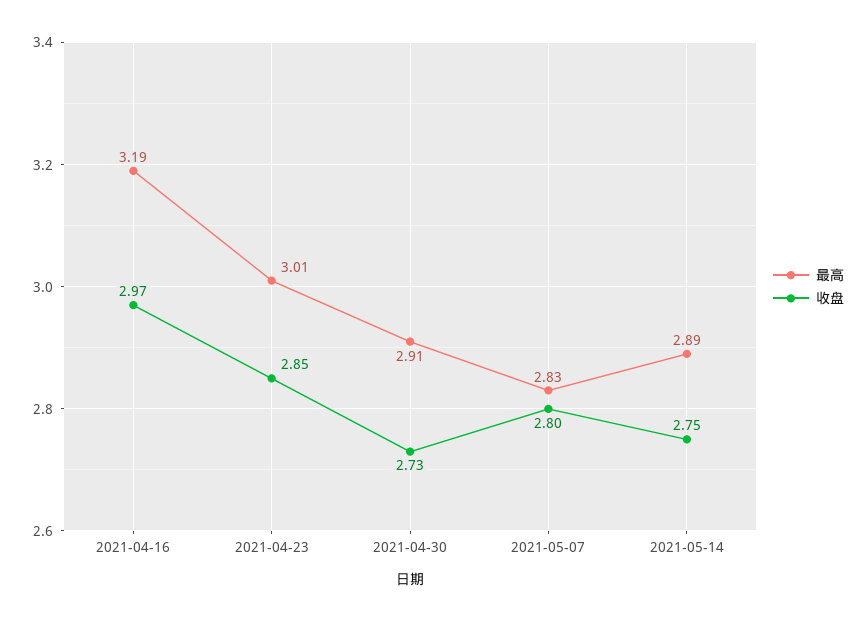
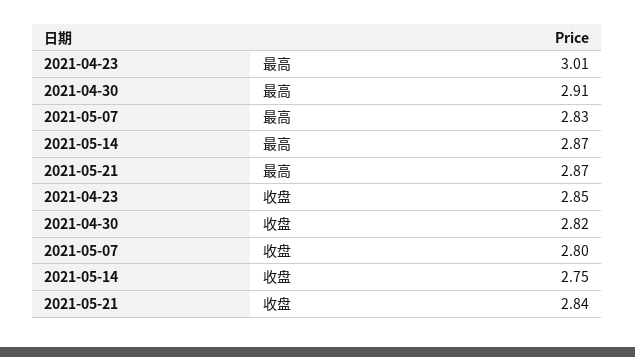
最高, 2021-04-16: 3.19 -> none
收盘, 2021-04-16: 2.97 -> none
收盘, 2021-04-30: 2.73 -> 2.82
最高, 2021-05-14: 2.89 -> 2.87
最高, 2021-05-21: none -> 2.87
收盘, 2021-05-21: none -> 2.84

